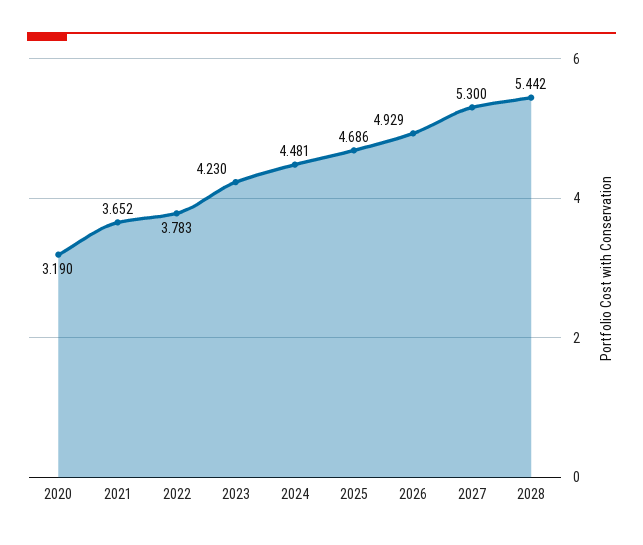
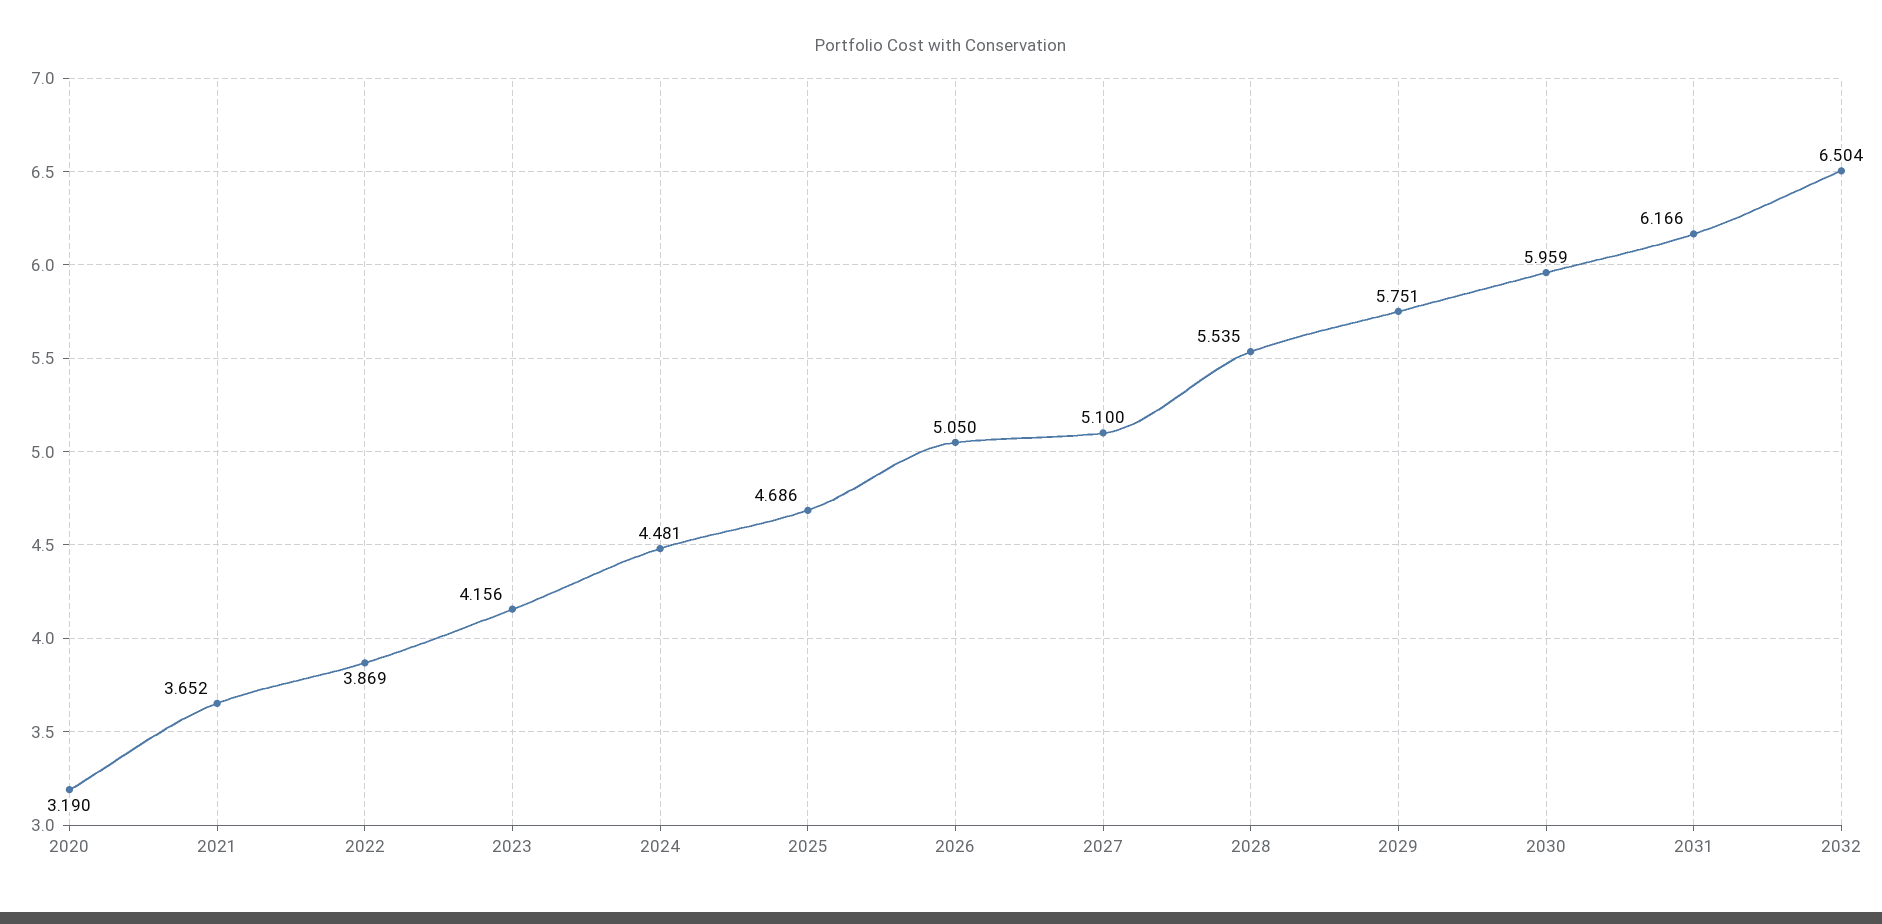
2022: 3.783 -> 3.869
2023: 4.23 -> 4.156
2026: 4.929 -> 5.05
2027: 5.3 -> 5.1
2028: 5.442 -> 5.535
2029: none -> 5.751
2030: none -> 5.959
2031: none -> 6.166
2032: none -> 6.504

